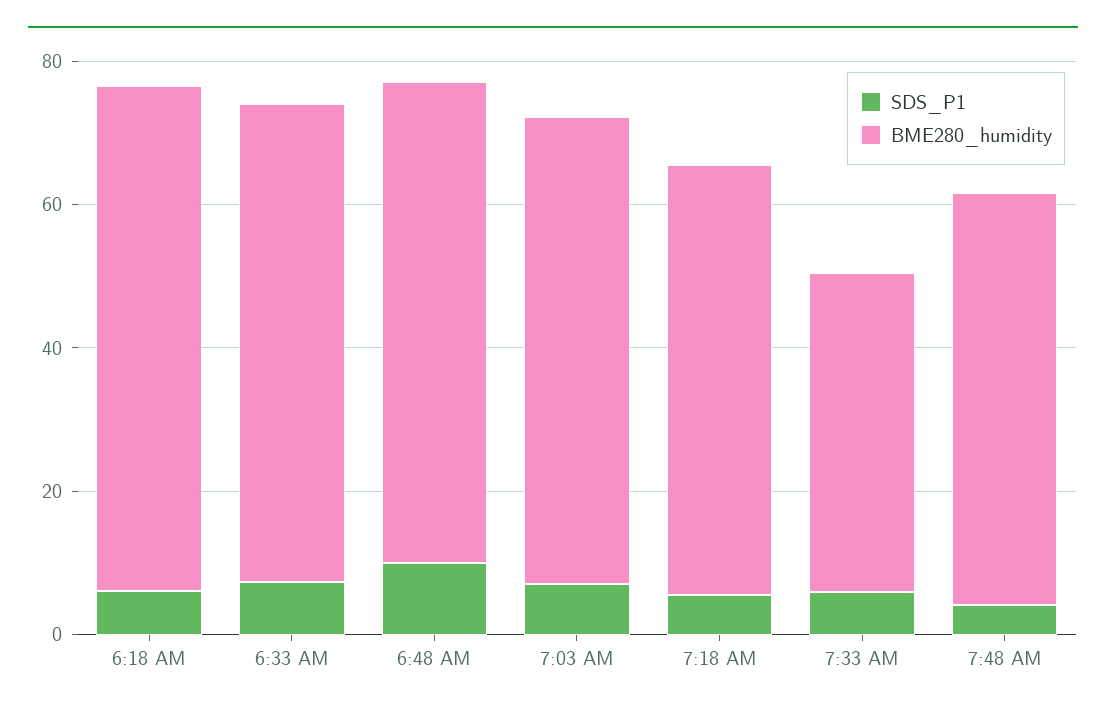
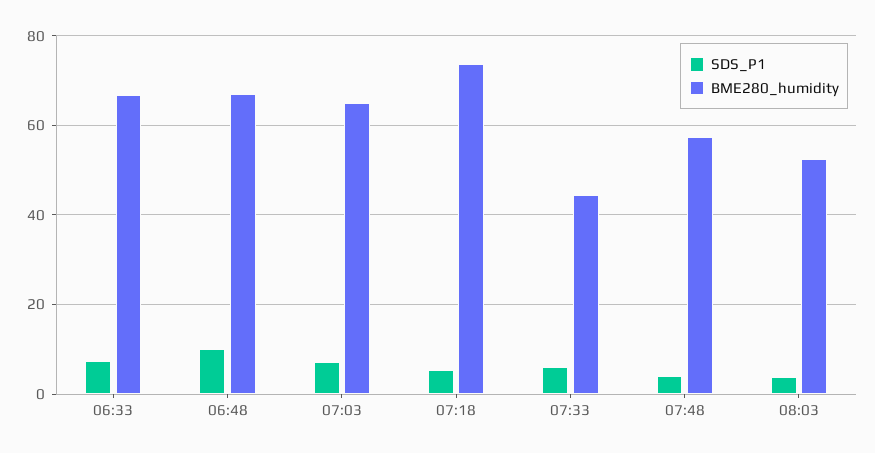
SDS_P1, 6:18 AM: 5 -> none
BME280_humidity, 6:18 AM: 70 -> none
BME280_humidity, 7:18 AM: 60 -> 74
SDS_P1, 08:03: none -> 4
BME280_humidity, 08:03: none -> 52

